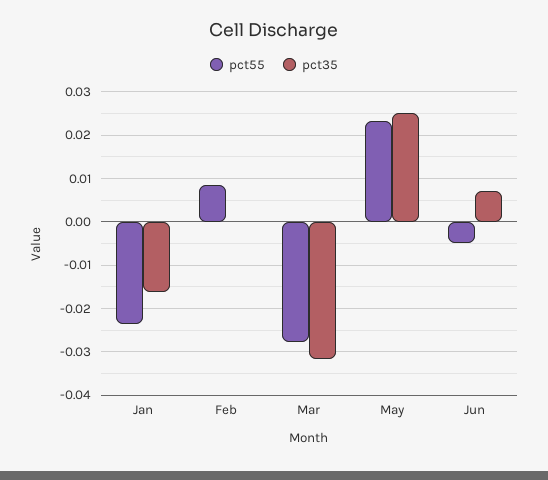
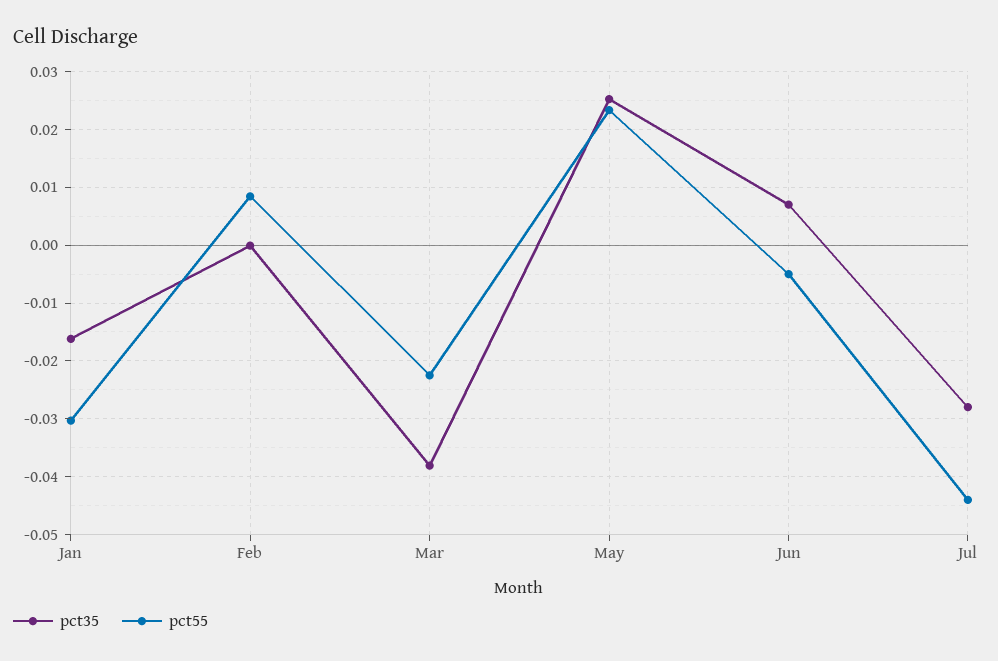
pct55, Jan: -0.024 -> -0.03
pct55, Mar: -0.028 -> -0.022
pct35, Mar: -0.032 -> -0.038
pct35, Jul: none -> -0.028
pct55, Jul: none -> -0.044

